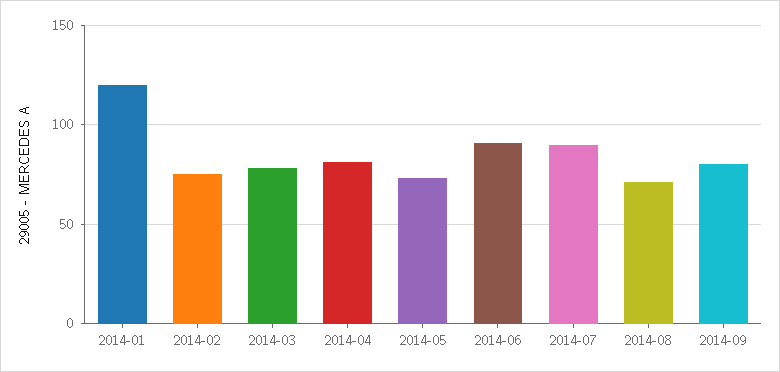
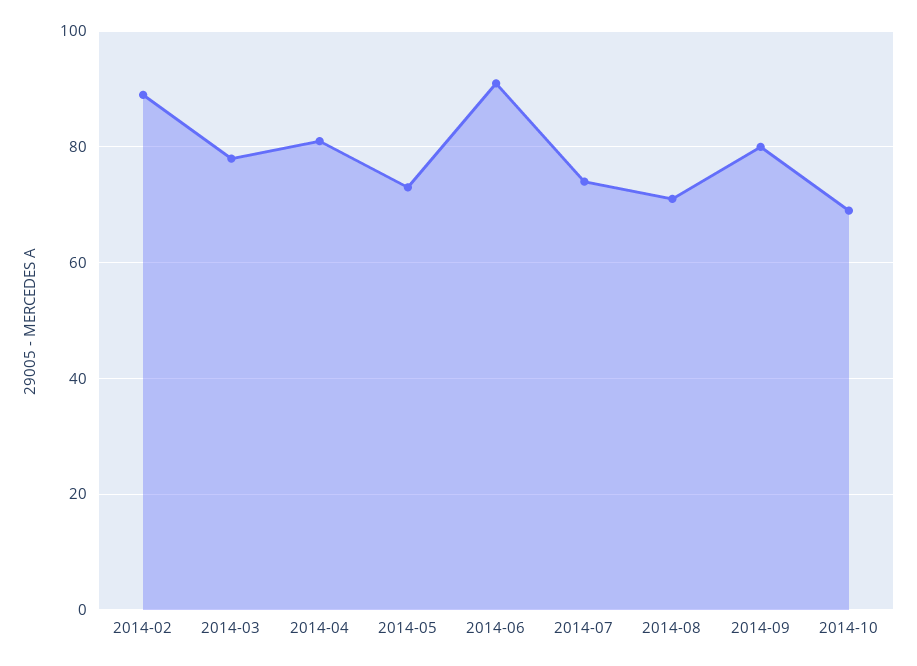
2014-01: 120 -> none
2014-02: 75 -> 90
2014-07: 90 -> 75
2014-10: none -> 70

